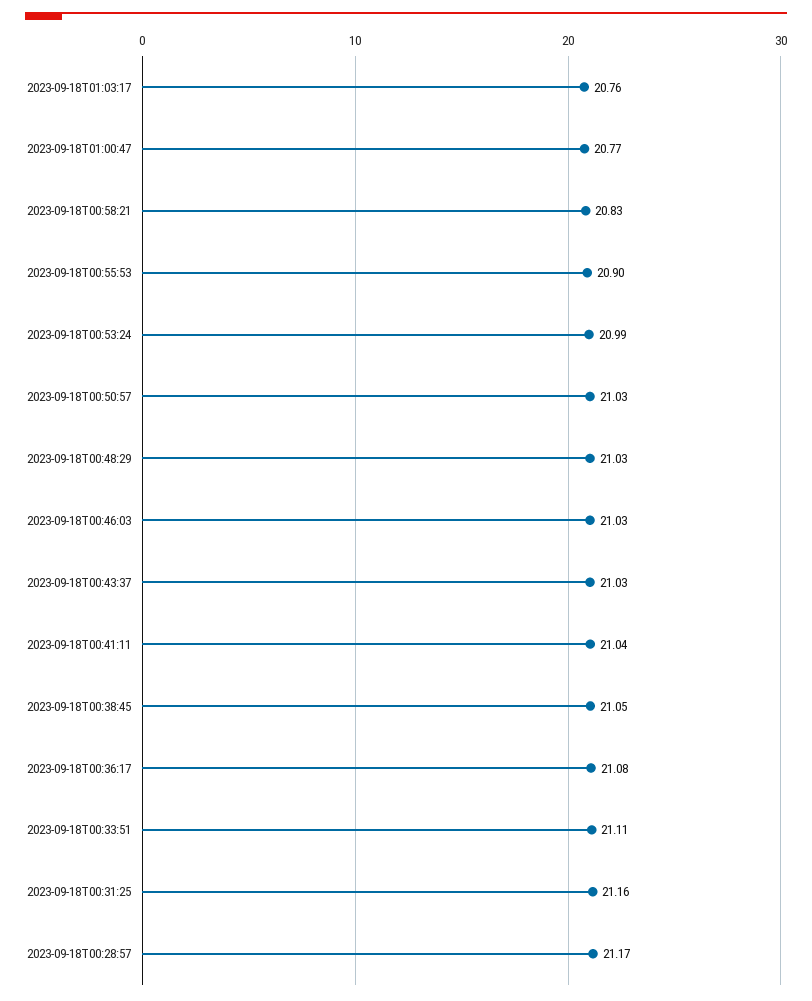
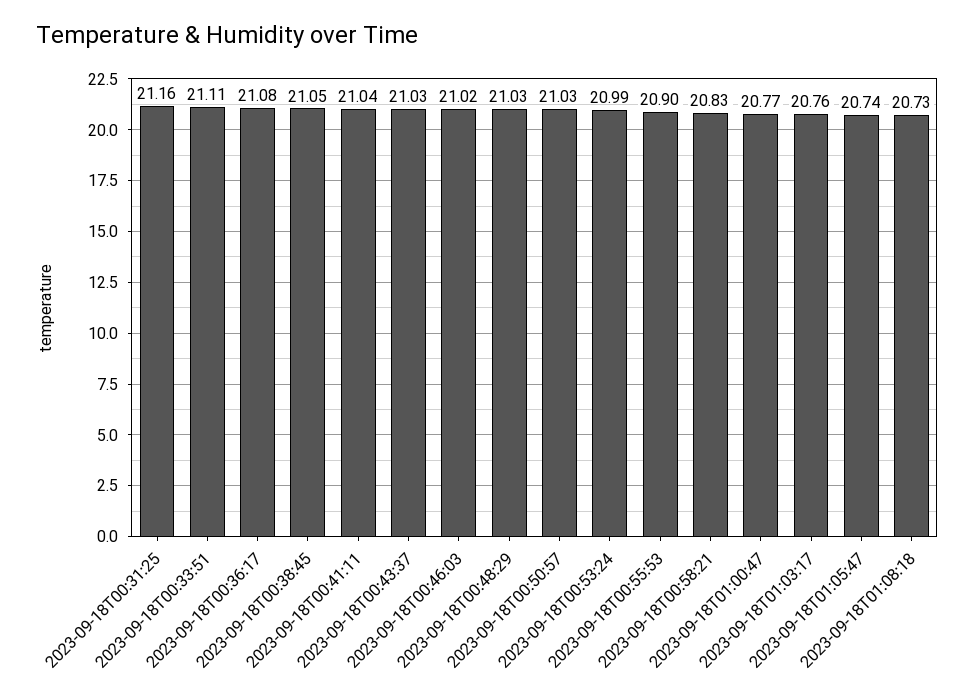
2023-09-18T00:46:03: 21.03 -> 21.02
2023-09-18T00:28:57: 21.17 -> none
2023-09-18T01:05:47: none -> 20.74
2023-09-18T01:08:18: none -> 20.73

